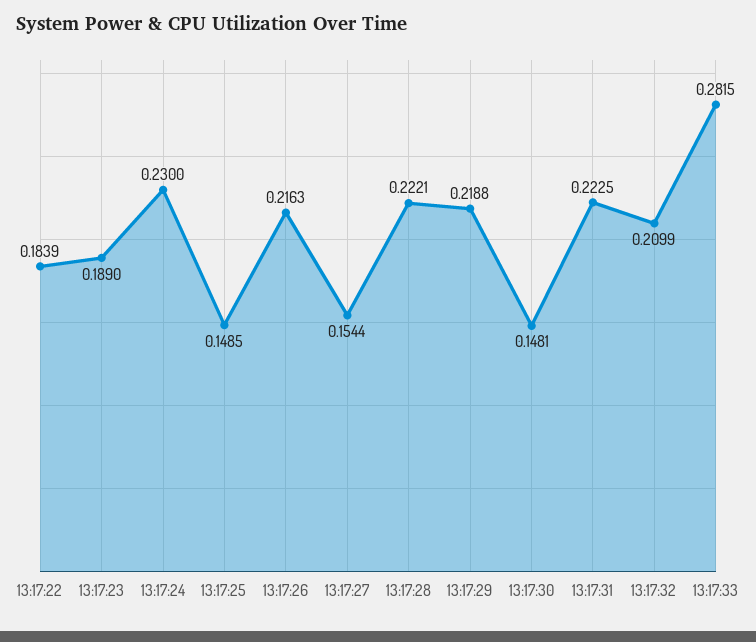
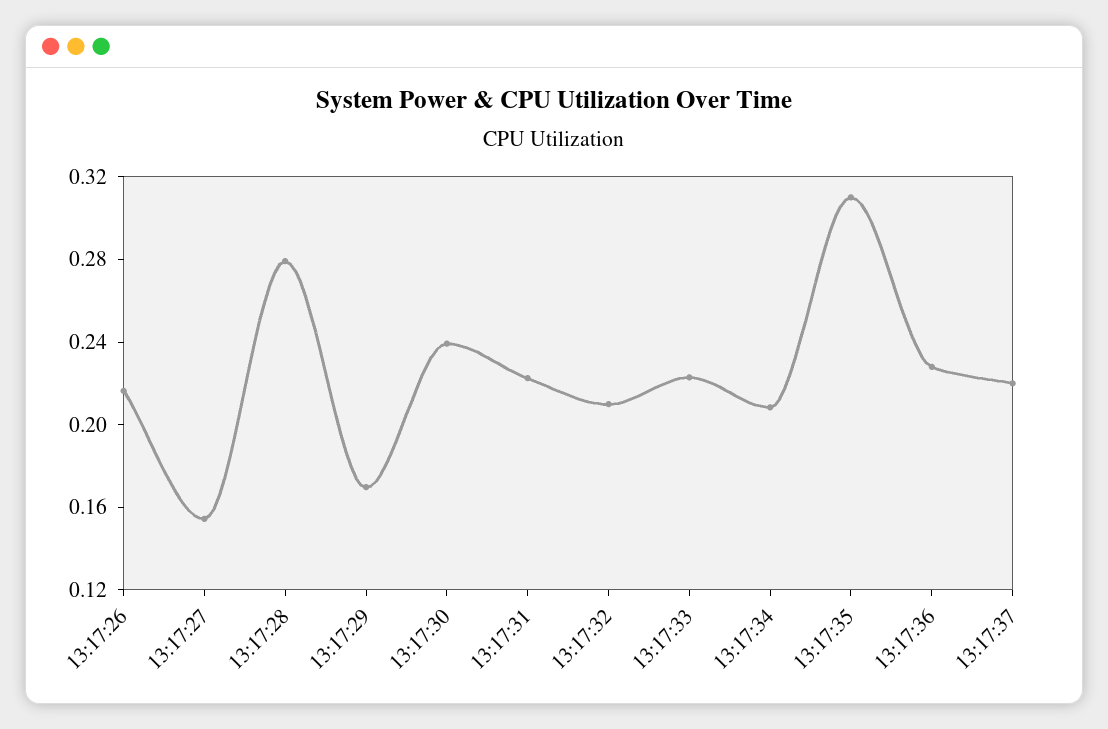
13:17:22: 0.1839 -> none
13:17:23: 0.189 -> none
13:17:24: 0.23 -> none
13:17:25: 0.1485 -> none
13:17:28: 0.2221 -> 0.28
13:17:29: 0.2188 -> 0.17
13:17:30: 0.1481 -> 0.24
13:17:33: 0.2815 -> 0.22
13:17:34: none -> 0.21
13:17:35: none -> 0.31
13:17:36: none -> 0.23
13:17:37: none -> 0.22

